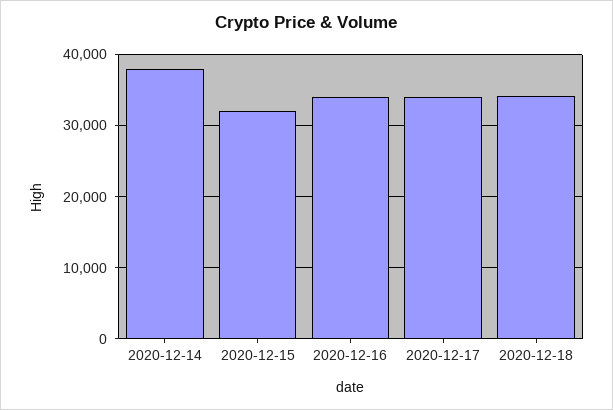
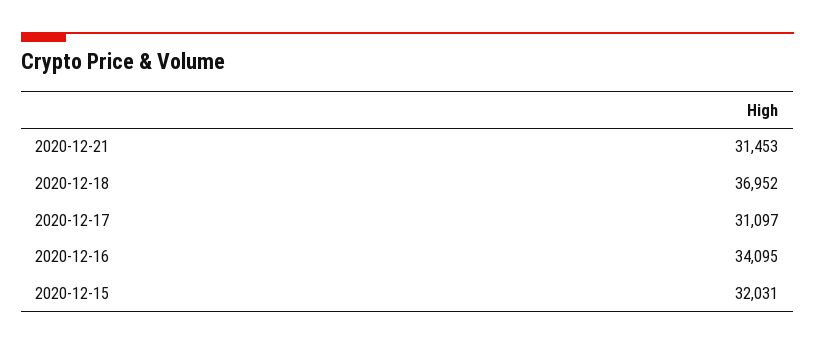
2020-12-14: 38000 -> none
2020-12-17: 34000 -> 31097
2020-12-18: 34000 -> 36952
2020-12-21: none -> 31453

